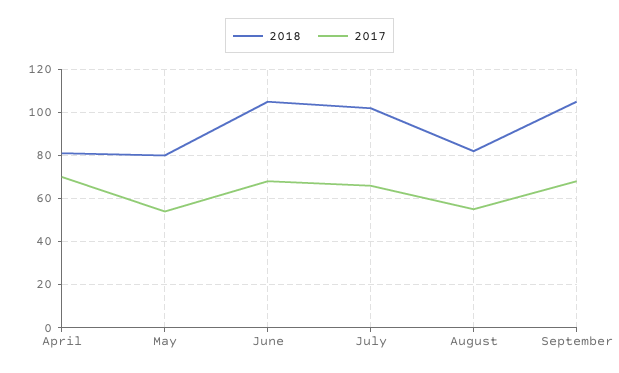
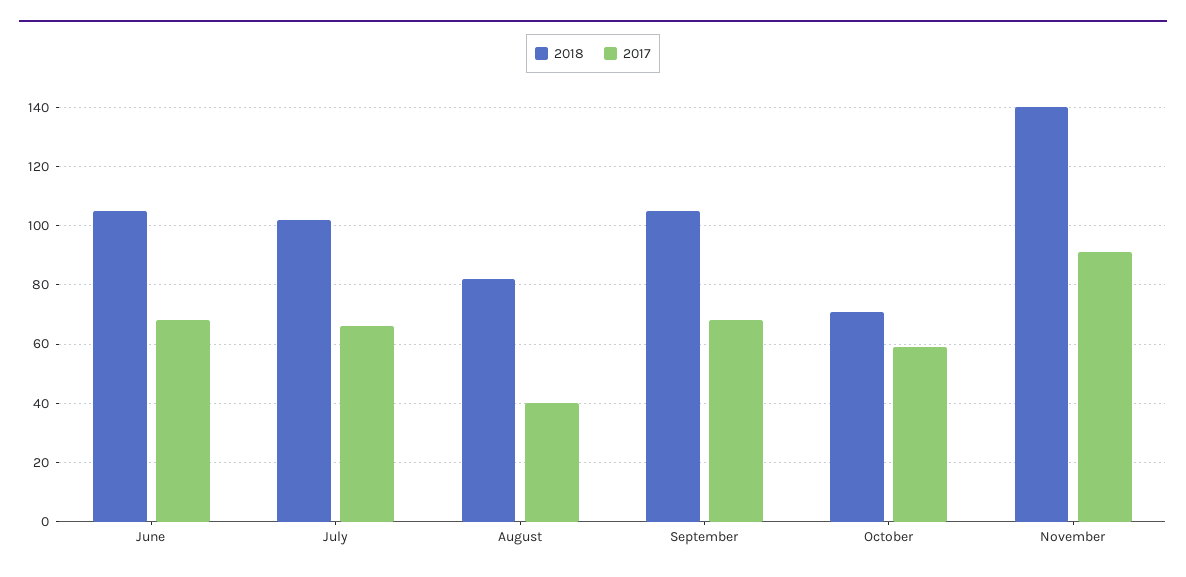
2018, April: 80 -> none
2017, April: 70 -> none
2018, May: 80 -> none
2017, May: 55 -> none
2017, August: 55 -> 40
2018, October: none -> 70
2017, October: none -> 60
2018, November: none -> 140
2017, November: none -> 90

